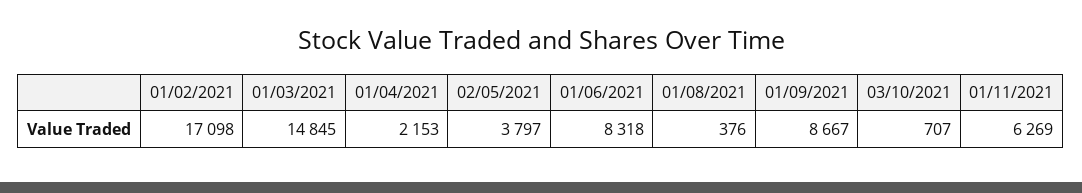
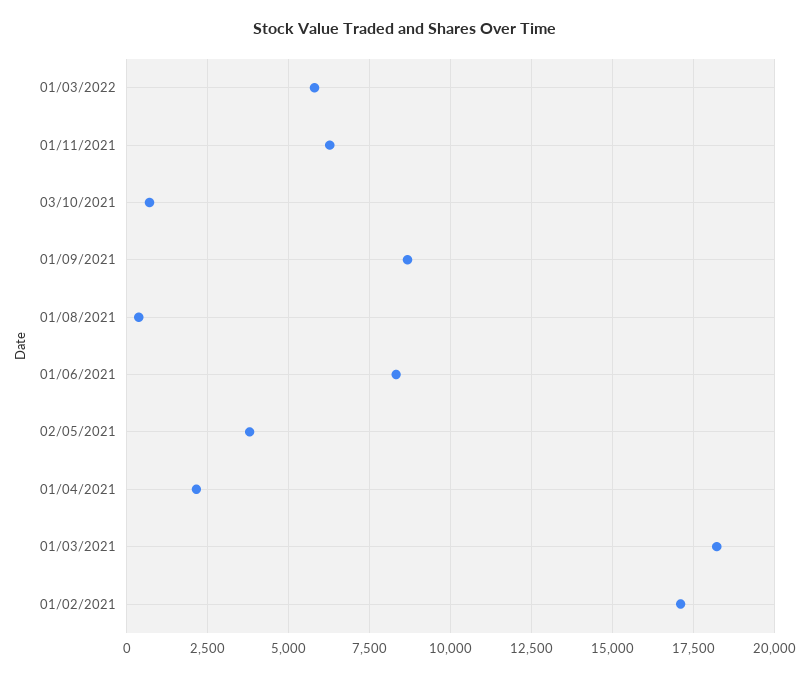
01/03/2021: 14845 -> 18250
01/03/2022: none -> 5750

